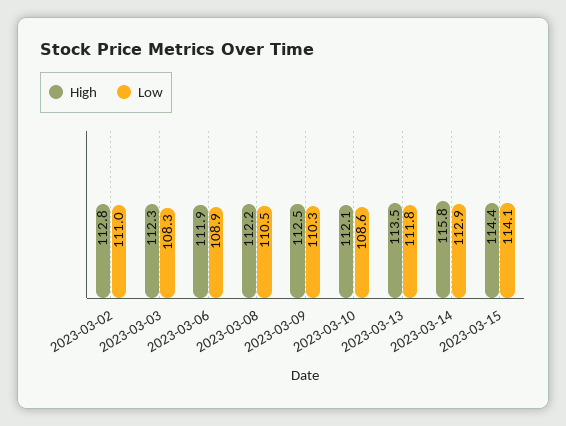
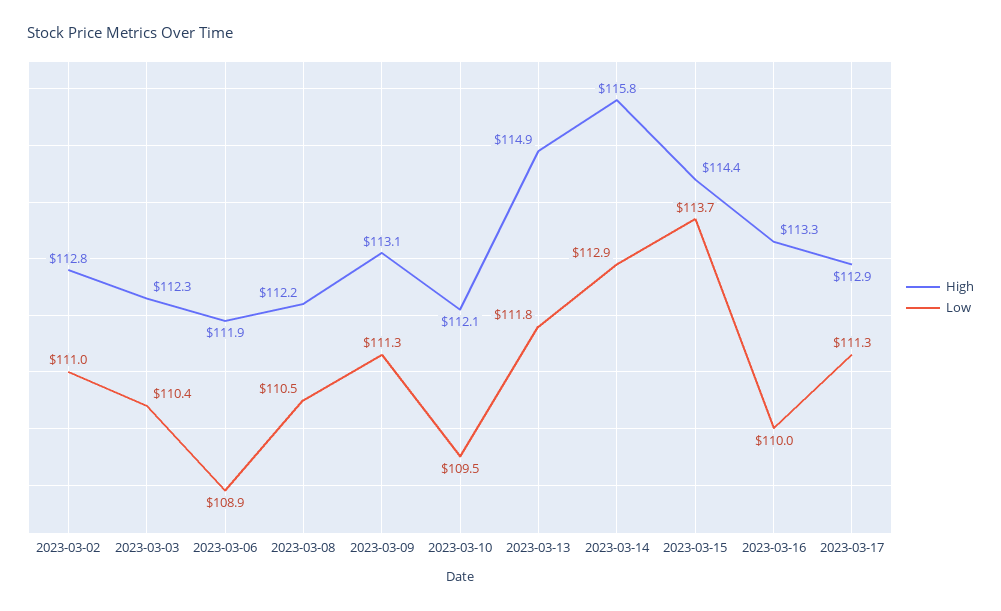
Low, 2023-03-03: 108.3 -> 110.4
High, 2023-03-09: 112.5 -> 113.1
Low, 2023-03-09: 110.3 -> 111.3
Low, 2023-03-10: 108.6 -> 109.5
High, 2023-03-13: 113.5 -> 114.9
Low, 2023-03-15: 114.1 -> 113.7
High, 2023-03-16: none -> 113.3
Low, 2023-03-16: none -> 110
High, 2023-03-17: none -> 112.9
Low, 2023-03-17: none -> 111.3

